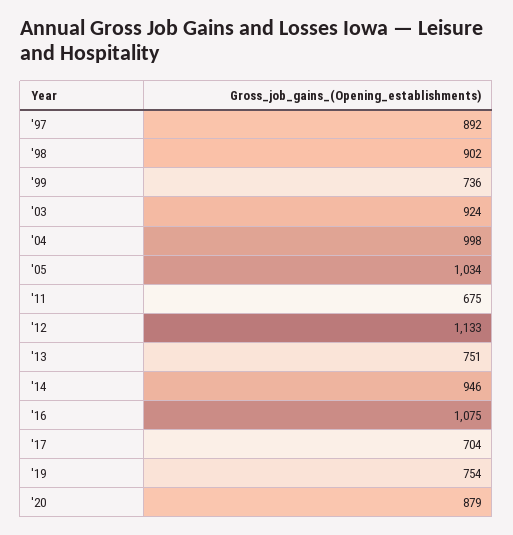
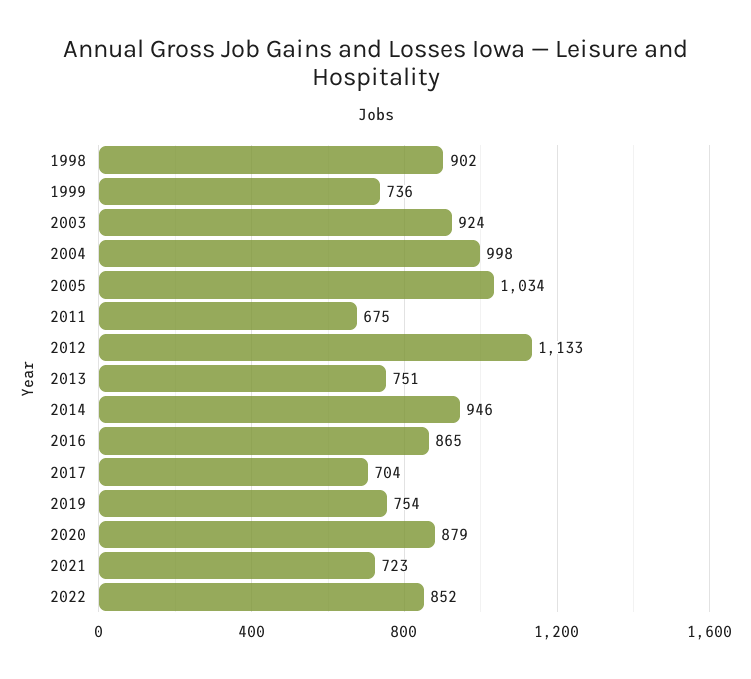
'97: 892 -> none
'16: 1075 -> 865
2021: none -> 723
2022: none -> 852

